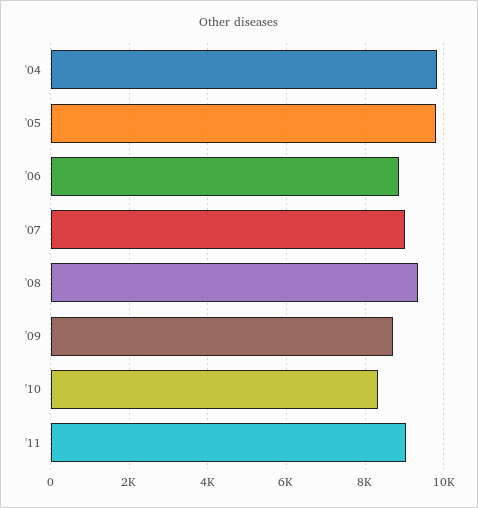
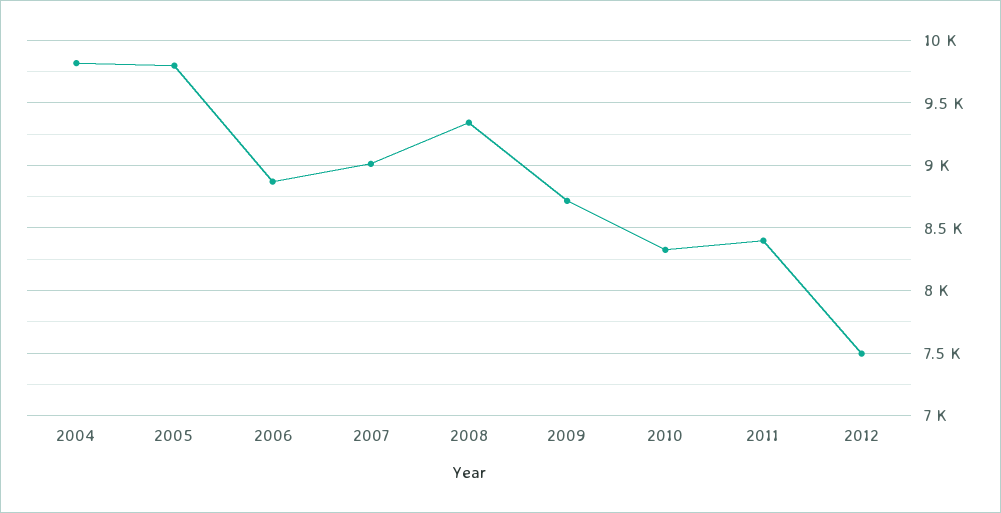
'11: 9000 -> 8400
2012: none -> 7500

